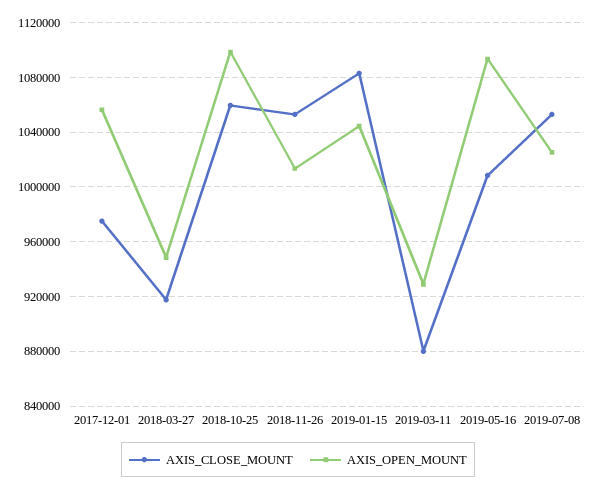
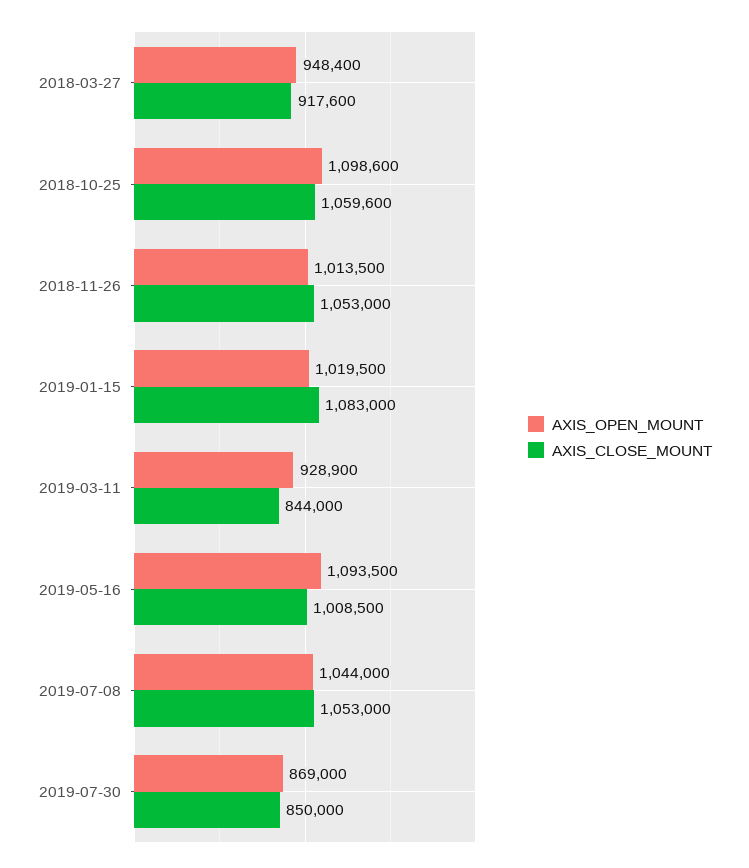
AXIS_CLOSE_MOUNT, 2017-12-01: 975000 -> none
AXIS_OPEN_MOUNT, 2017-12-01: 1055000 -> none
AXIS_OPEN_MOUNT, 2019-01-15: 1045000 -> 1019500
AXIS_CLOSE_MOUNT, 2019-03-11: 880000 -> 844000
AXIS_OPEN_MOUNT, 2019-07-08: 1025000 -> 1044000
AXIS_OPEN_MOUNT, 2019-07-30: none -> 869000
AXIS_CLOSE_MOUNT, 2019-07-30: none -> 850000

